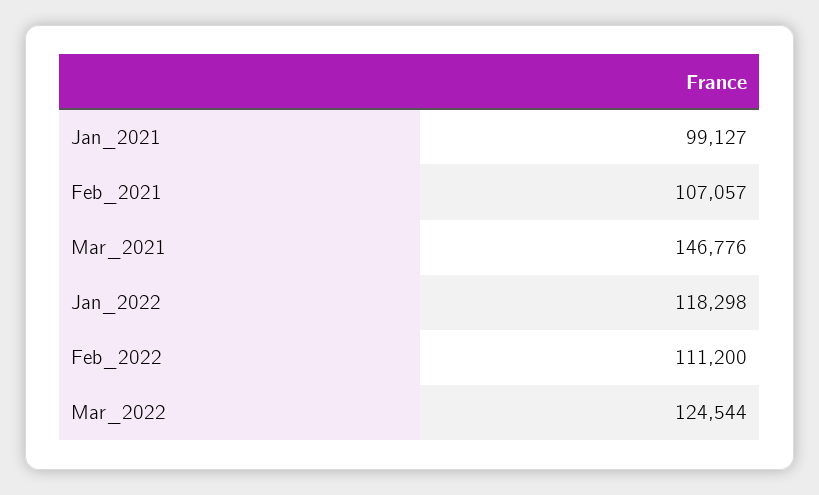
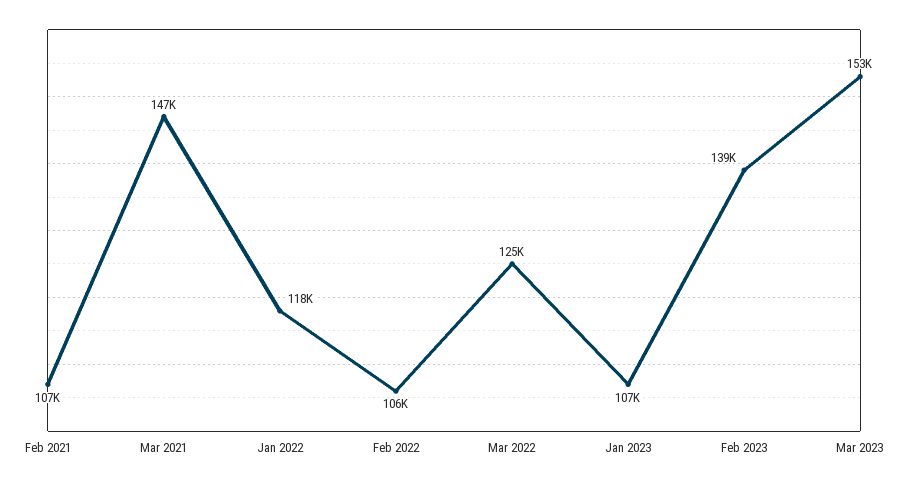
Jan_2021: 99127 -> none
Feb_2022: 111200 -> 106000
Jan 2023: none -> 107000
Feb 2023: none -> 139000
Mar 2023: none -> 153000

